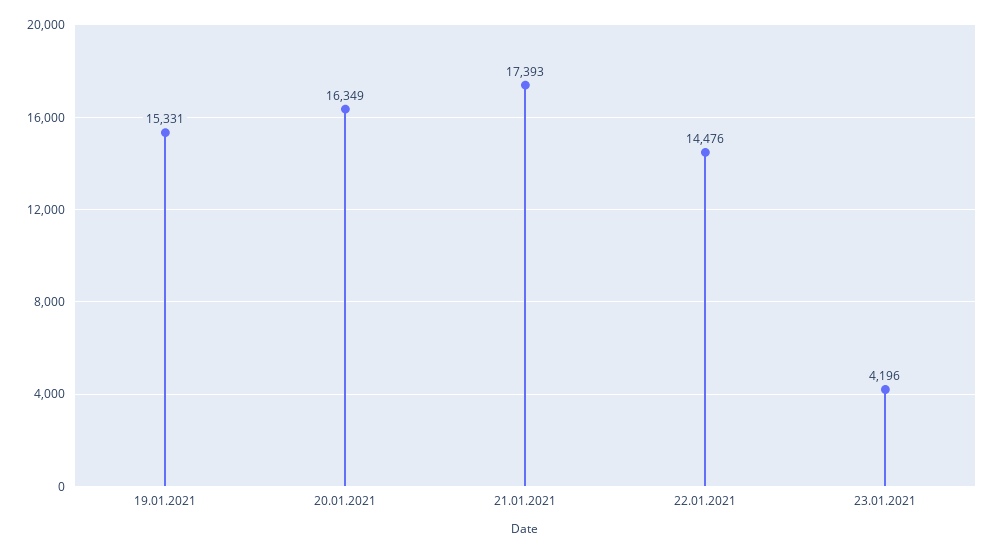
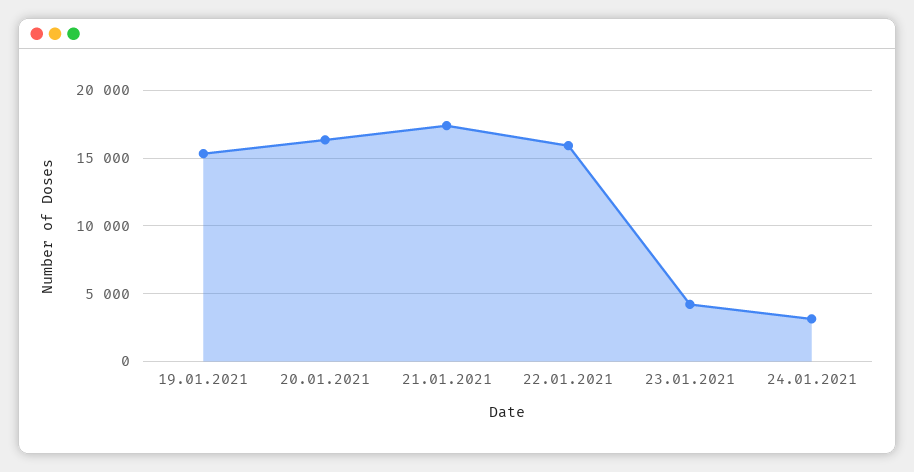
22.01.2021: 14476 -> 16000
24.01.2021: none -> 3000

